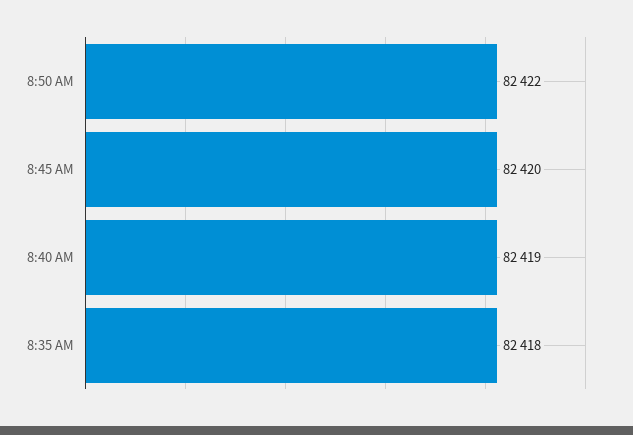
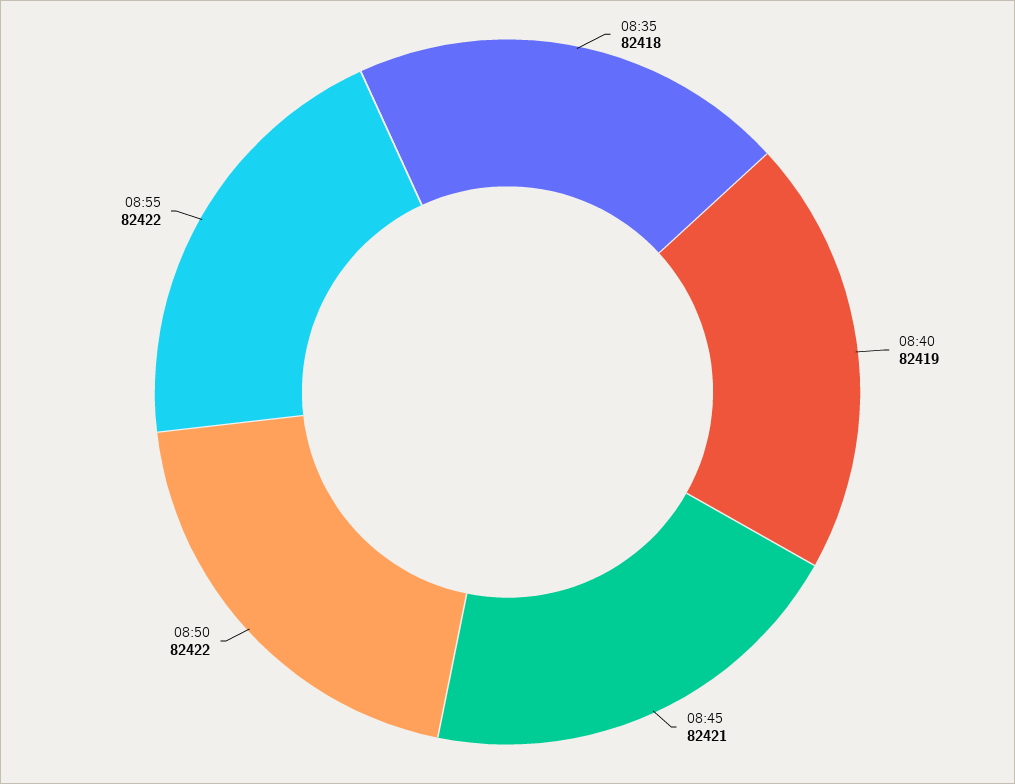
8:45 AM: 82420 -> 82421
08:55: none -> 82422

